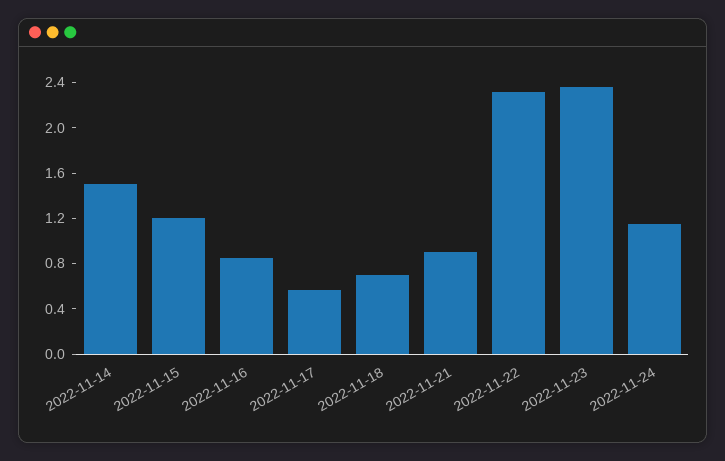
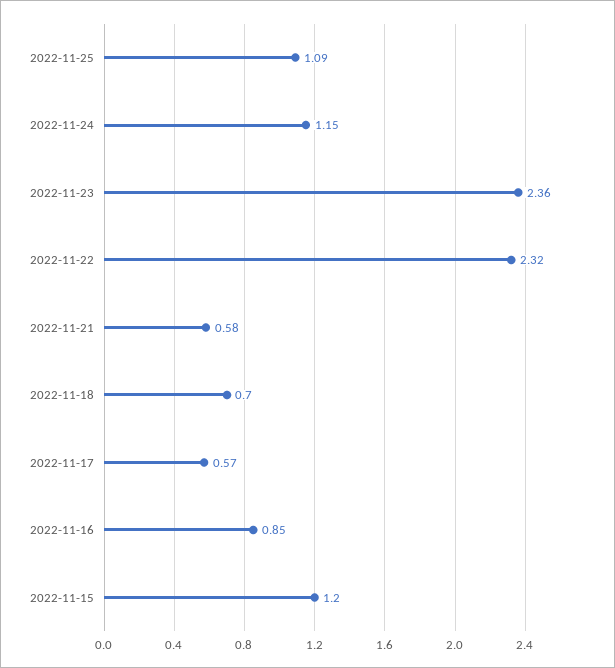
2022-11-14: 1.5 -> none
2022-11-21: 0.9 -> 0.58
2022-11-25: none -> 1.09

